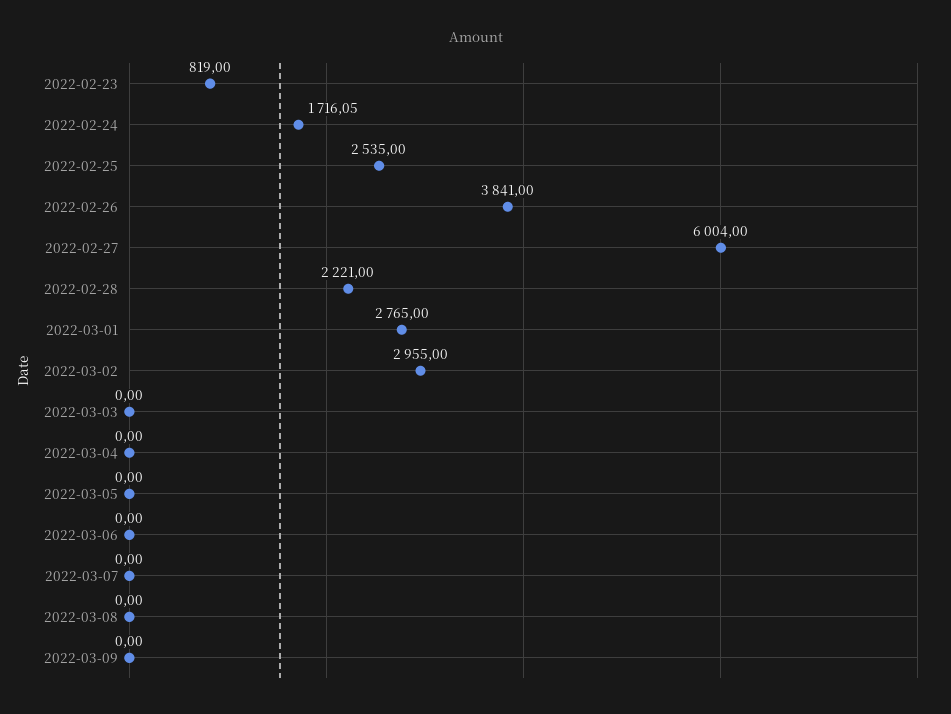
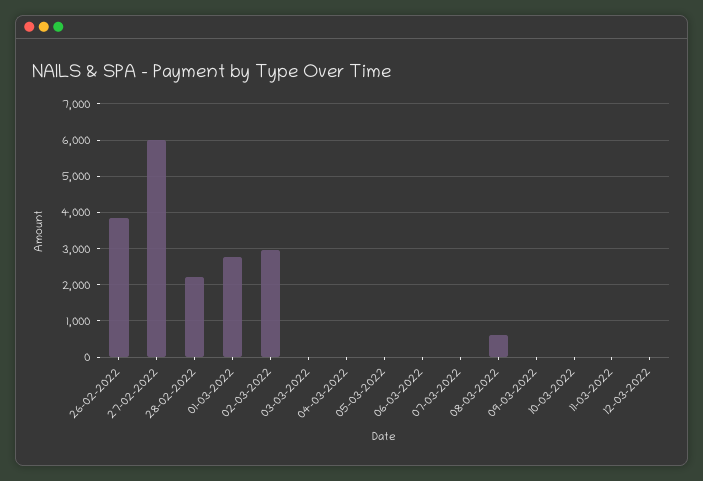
2022-02-23: 819 -> none
2022-02-24: 1716.05 -> none
2022-02-25: 2535 -> none
2022-03-08: 0 -> 600
10-03-2022: none -> 0
11-03-2022: none -> 0
12-03-2022: none -> 0

